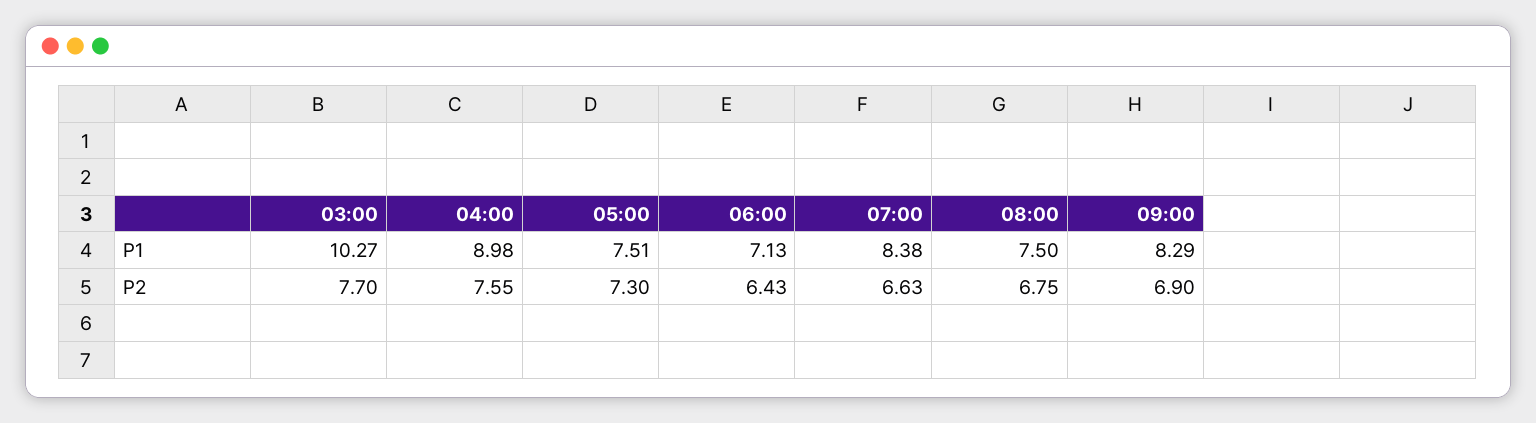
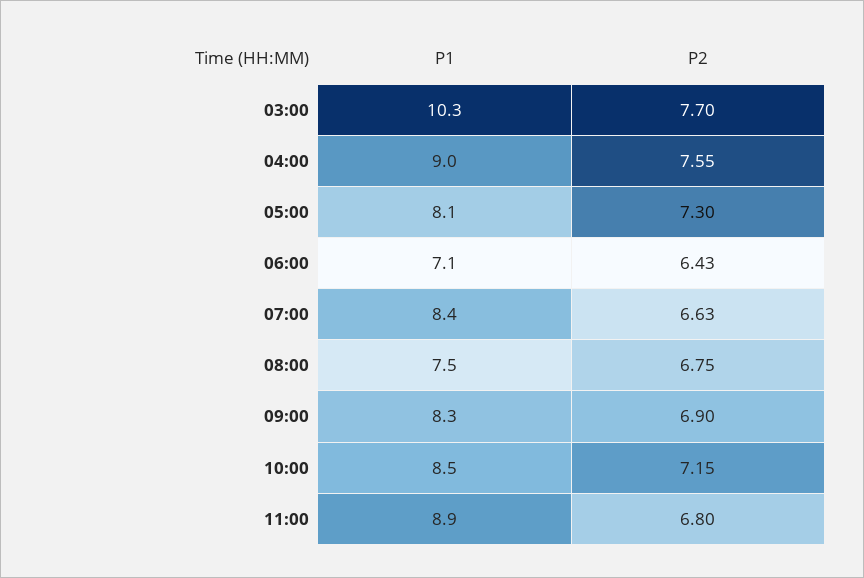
05:00, P1: 7.51 -> 8.1
10:00, P1: none -> 8.5
10:00, P2: none -> 7.15
11:00, P1: none -> 8.9
11:00, P2: none -> 6.8

